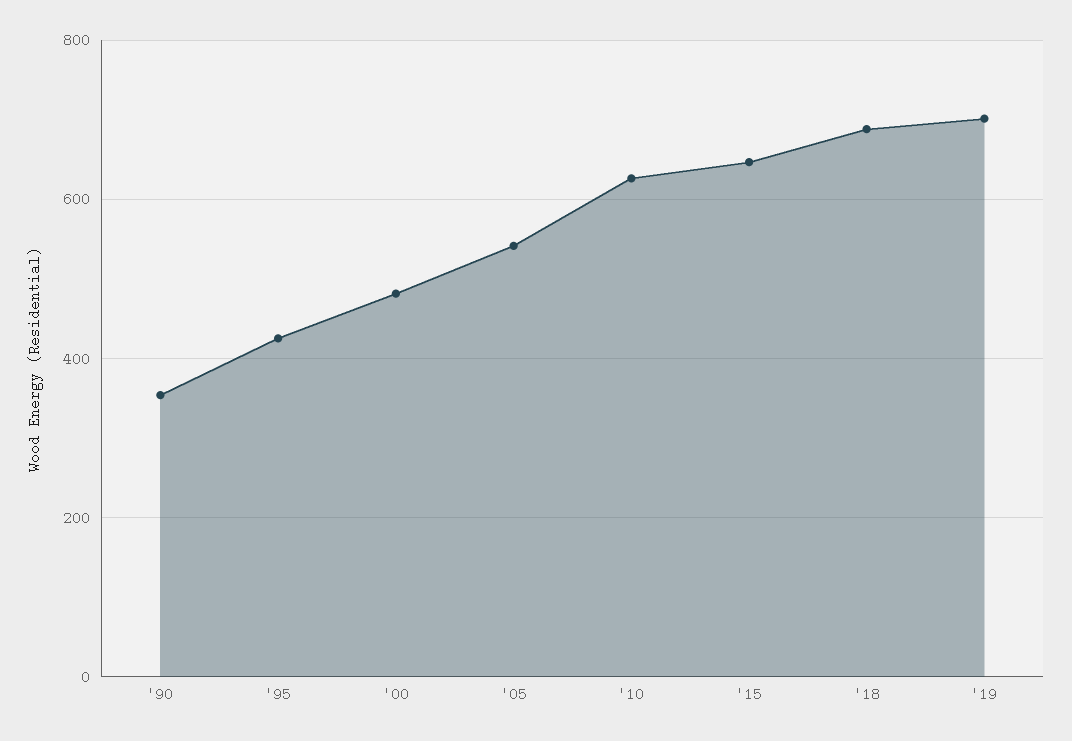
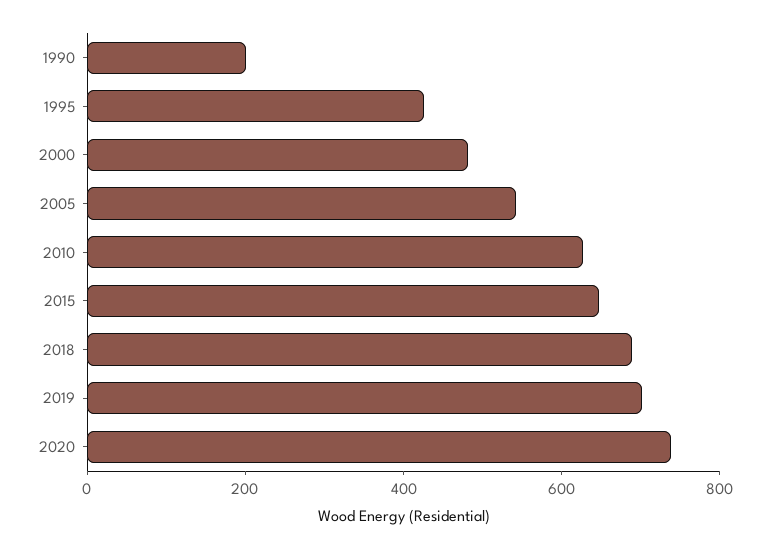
'90: 360 -> 200
2020: none -> 750

